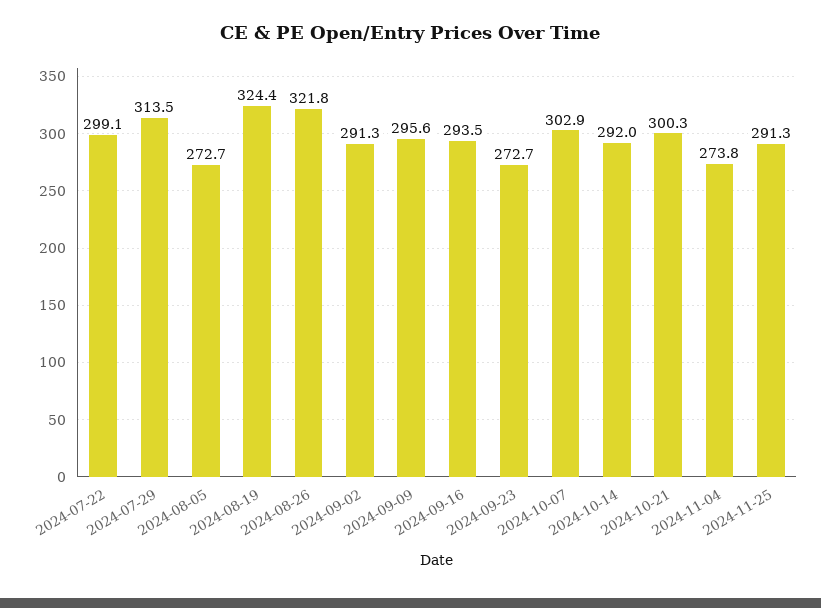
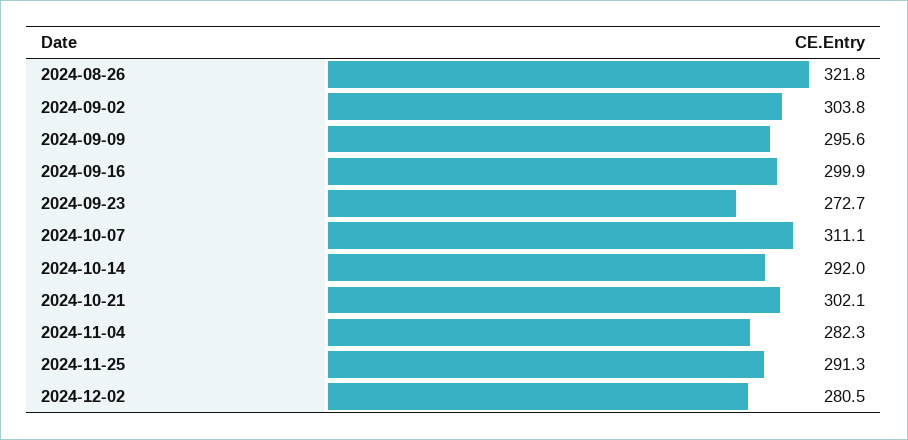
2024-07-22: 299.1 -> none
2024-07-29: 313.5 -> none
2024-08-05: 272.7 -> none
2024-08-19: 324.4 -> none
2024-09-02: 291.3 -> 303.8
2024-09-16: 293.5 -> 299.9
2024-10-07: 302.9 -> 311.1
2024-10-21: 300.3 -> 302.1
2024-11-04: 273.8 -> 282.3
2024-12-02: none -> 280.5

